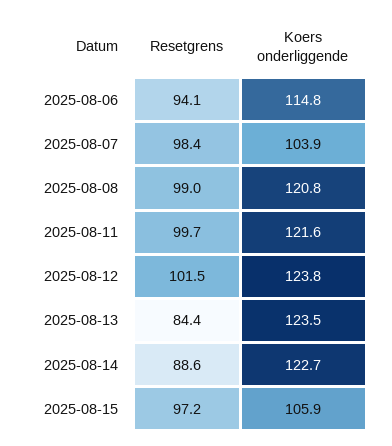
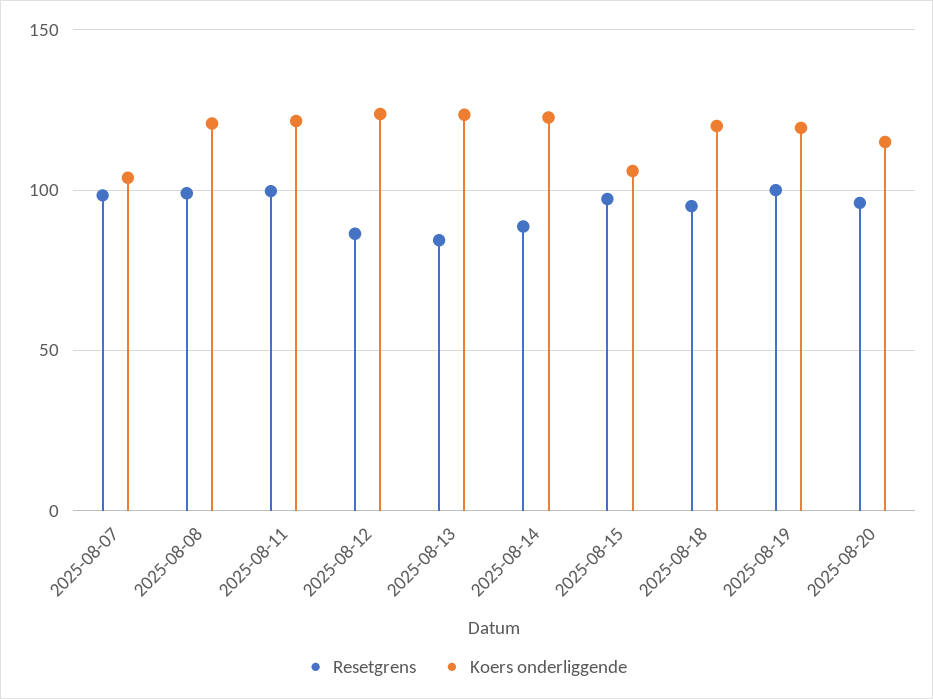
Resetgrens, 2025-08-06: 94.1 -> none
Koers onderliggende, 2025-08-06: 114.8 -> none
Resetgrens, 2025-08-12: 101.5 -> 85
Resetgrens, 2025-08-18: none -> 95
Koers onderliggende, 2025-08-18: none -> 120
Resetgrens, 2025-08-19: none -> 100
Koers onderliggende, 2025-08-19: none -> 120
Resetgrens, 2025-08-20: none -> 95
Koers onderliggende, 2025-08-20: none -> 115

